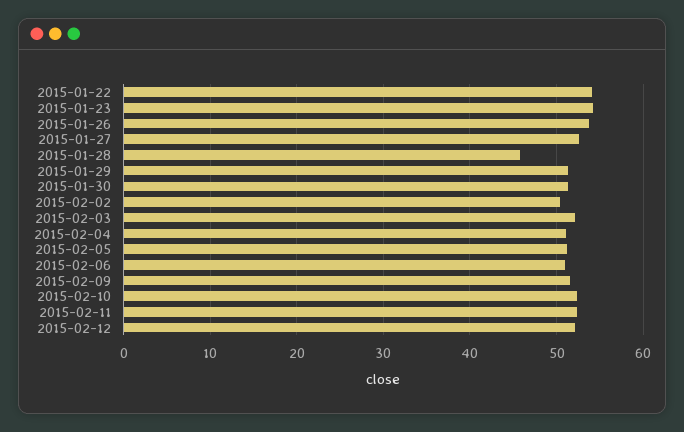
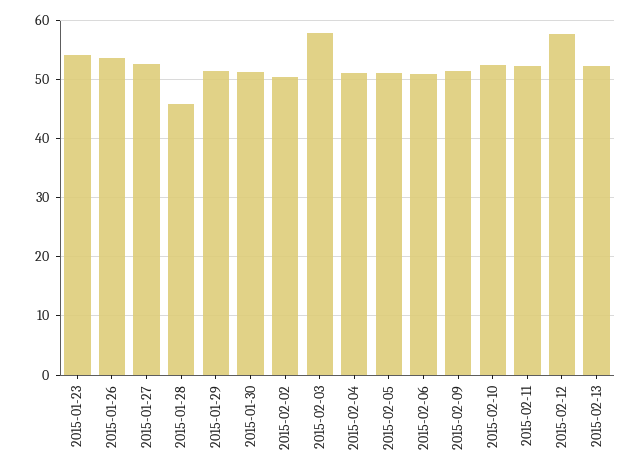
2015-01-22: 54 -> none
2015-02-03: 52 -> 58
2015-02-12: 52 -> 58
2015-02-13: none -> 52

